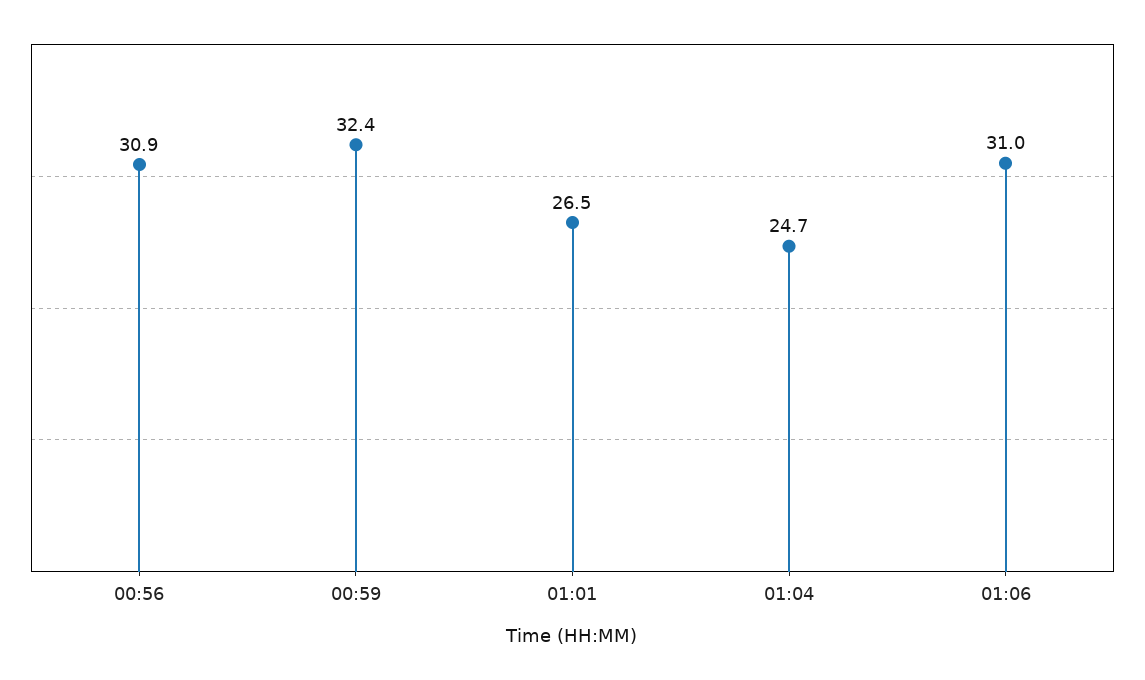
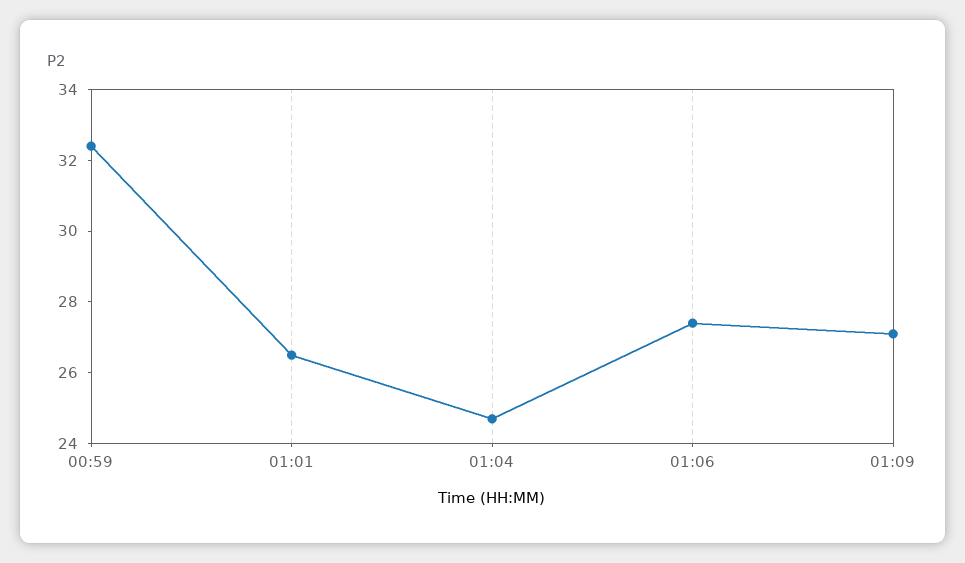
00:56: 30.9 -> none
01:06: 31 -> 27.5
01:09: none -> 27

